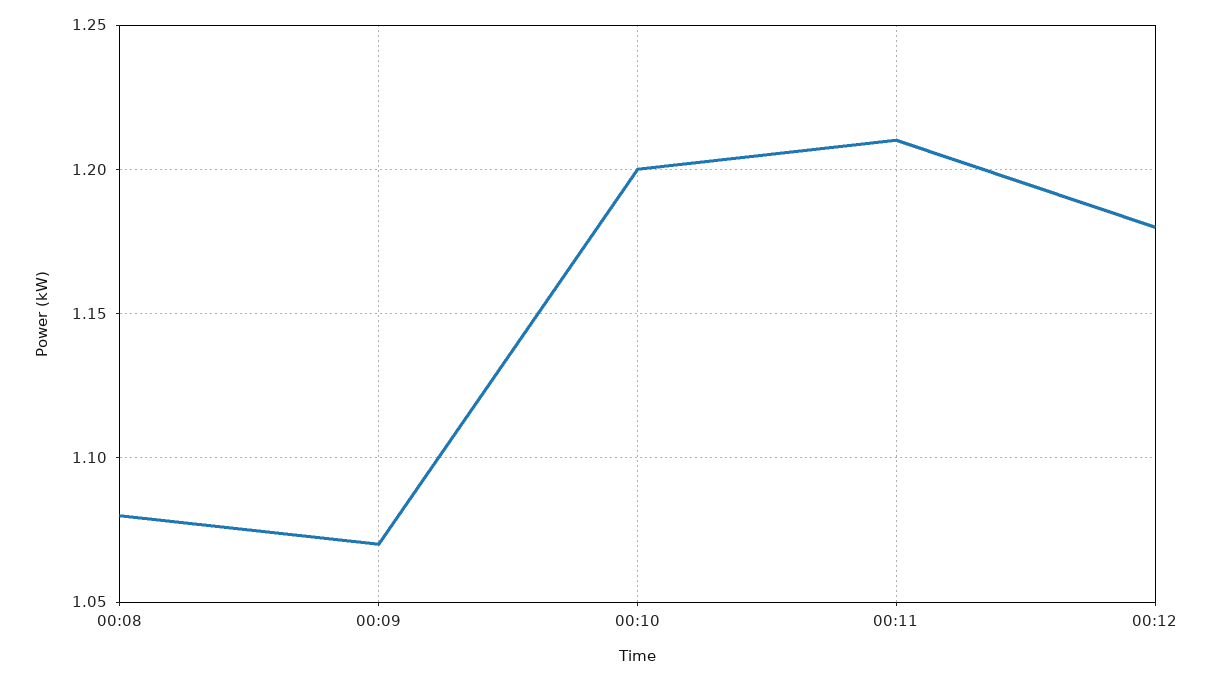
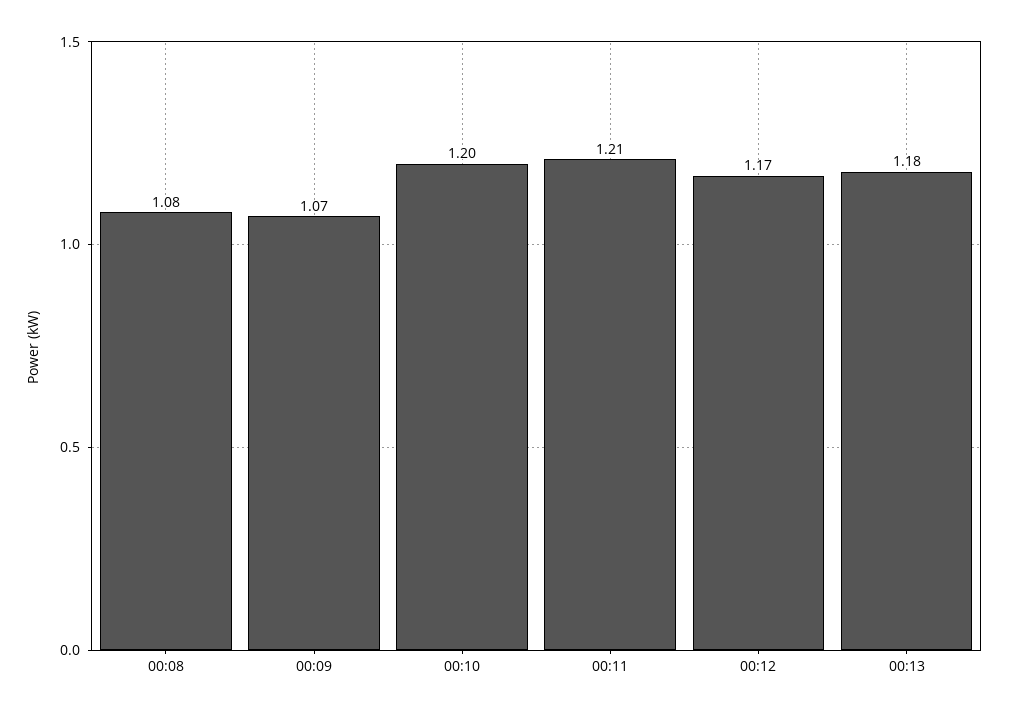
00:12: 1.18 -> 1.17
00:13: none -> 1.18

